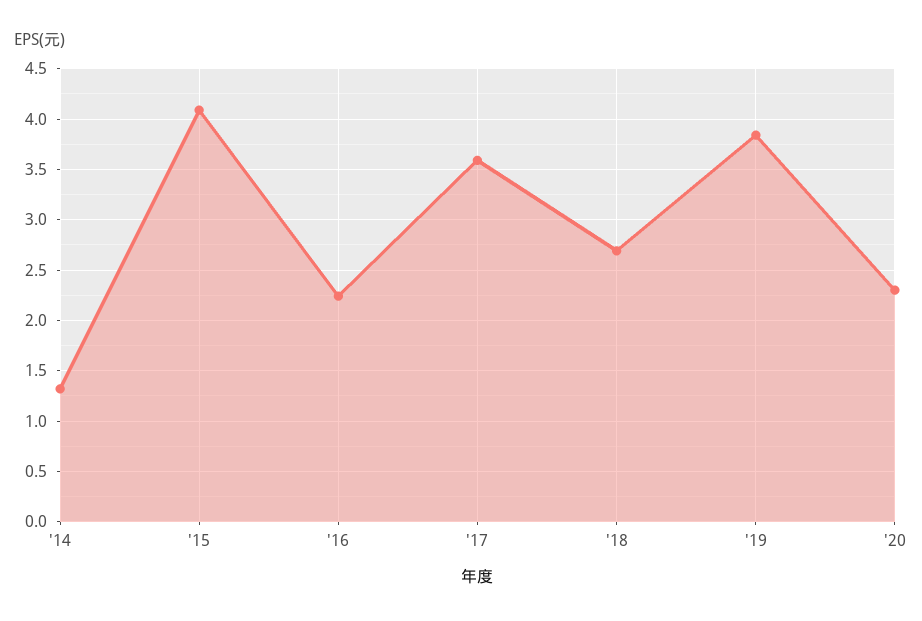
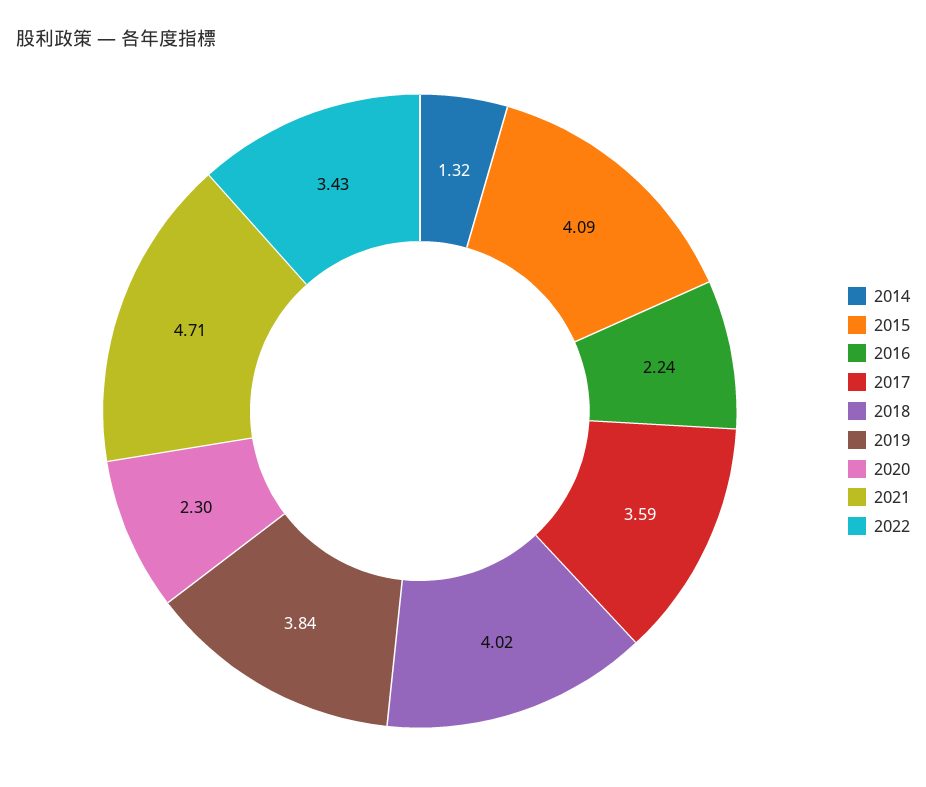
'18: 2.7 -> 4.02
2021: none -> 4.71
2022: none -> 3.43

